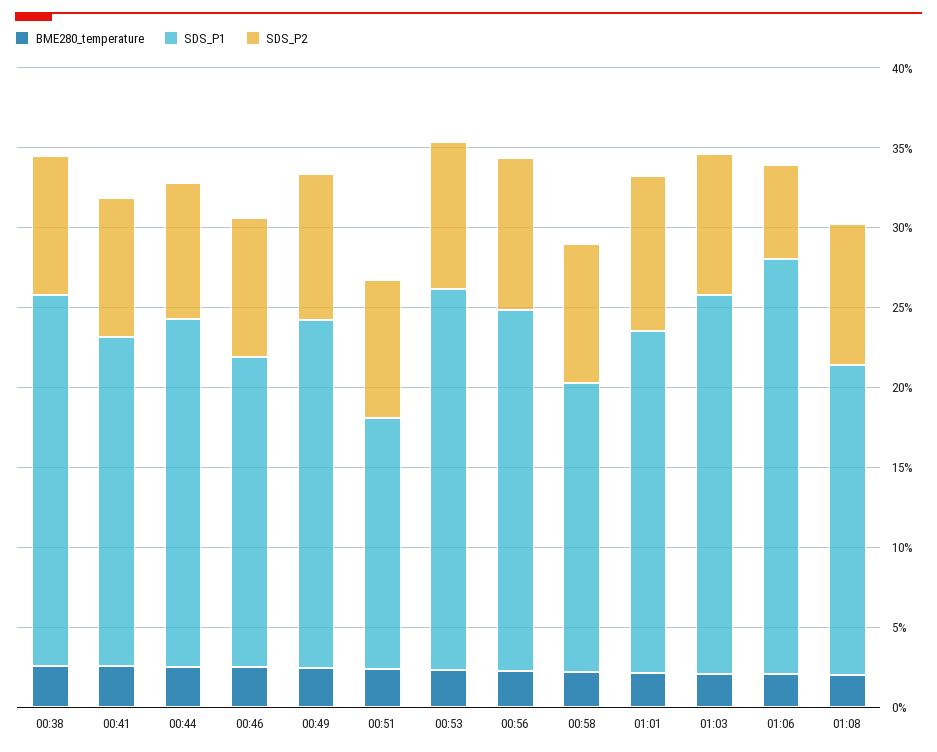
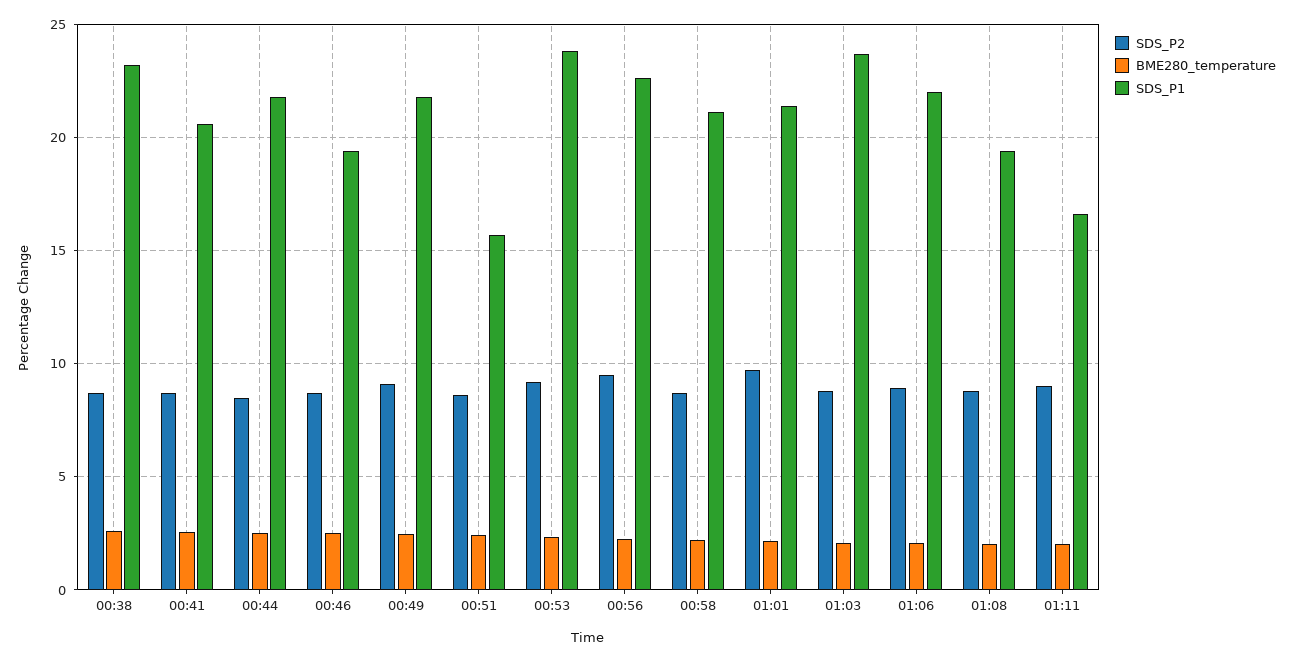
SDS_P1, 00:58: 18 -> 21
SDS_P1, 01:06: 26 -> 22
SDS_P2, 01:06: 6 -> 9
SDS_P2, 01:11: none -> 9
BME280_temperature, 01:11: none -> 2
SDS_P1, 01:11: none -> 16.5

